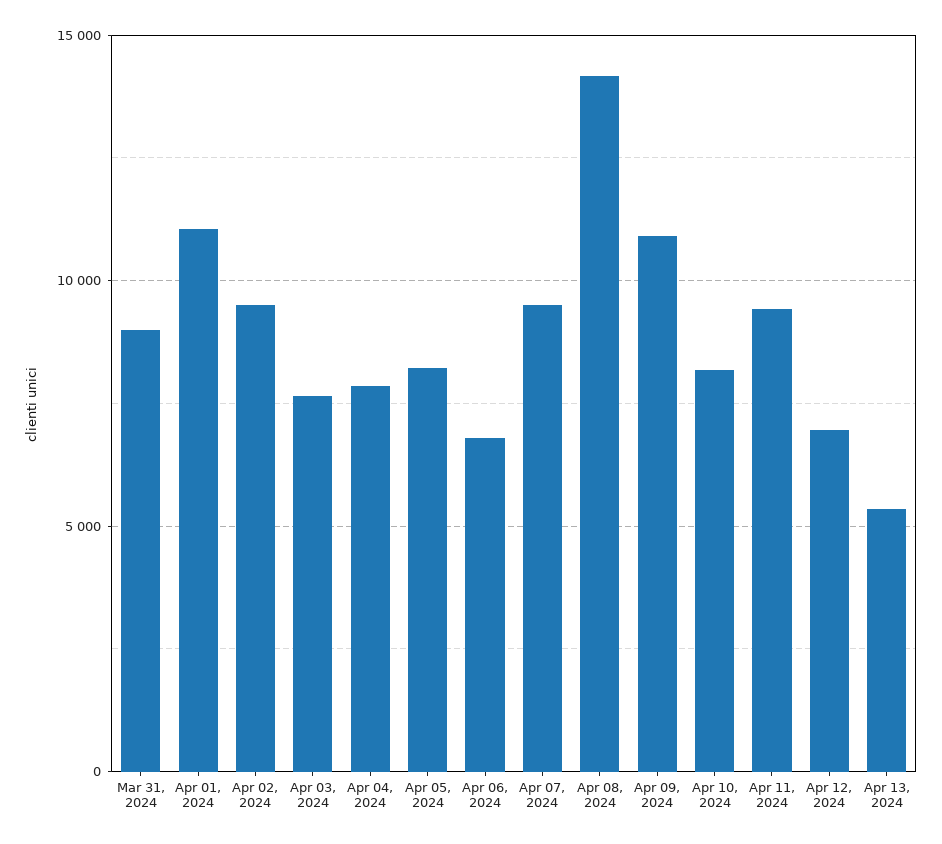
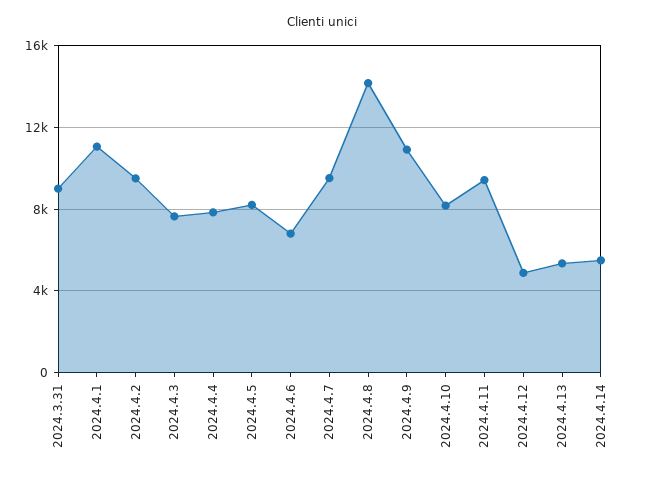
Apr 12, 2024: 7000 -> 5000
2024.4.14: none -> 5500

